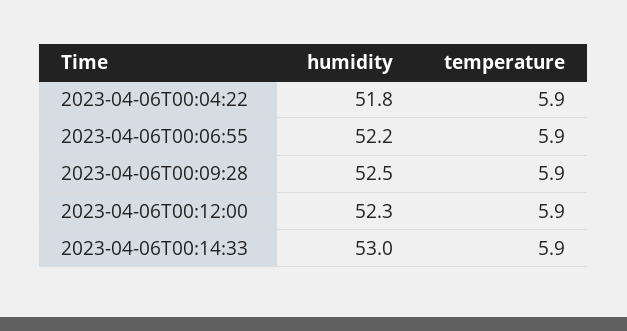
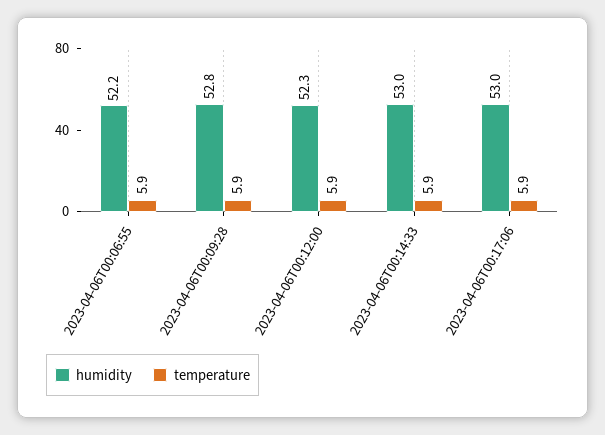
humidity, 2023-04-06T00:04:22: 51.8 -> none
temperature, 2023-04-06T00:04:22: 5.9 -> none
humidity, 2023-04-06T00:09:28: 52.5 -> 52.8
humidity, 2023-04-06T00:17:06: none -> 53
temperature, 2023-04-06T00:17:06: none -> 5.9

